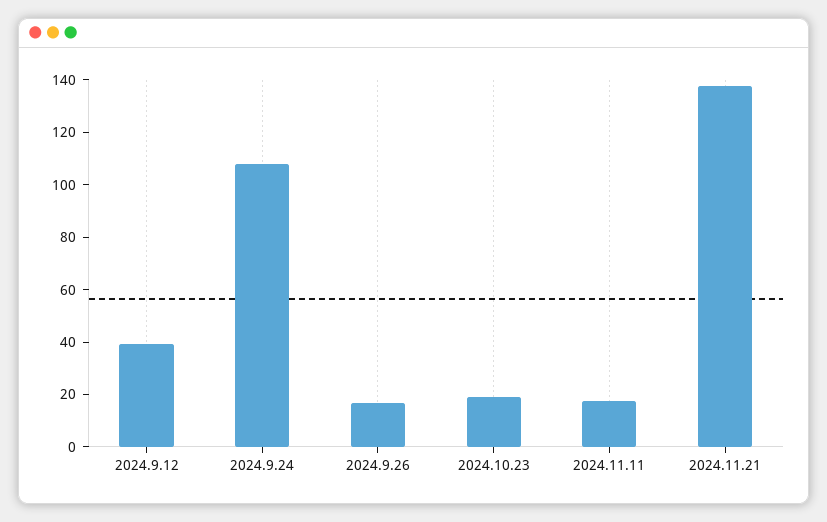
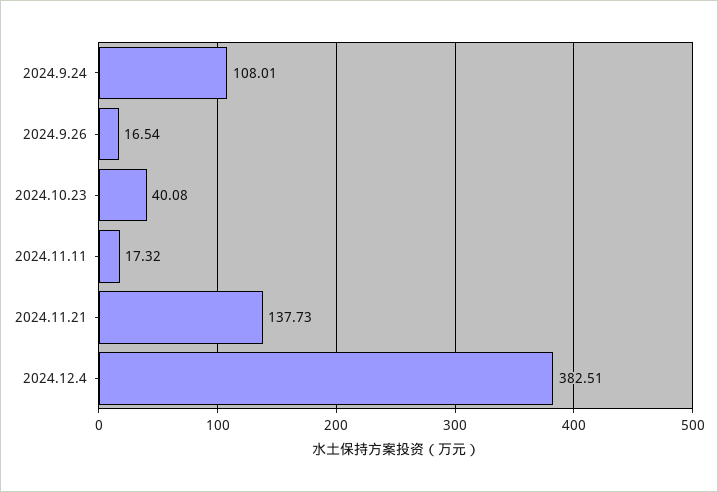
2024.9.12: 40 -> none
2024.10.23: 20 -> 40.08
2024.12.4: none -> 382.51

